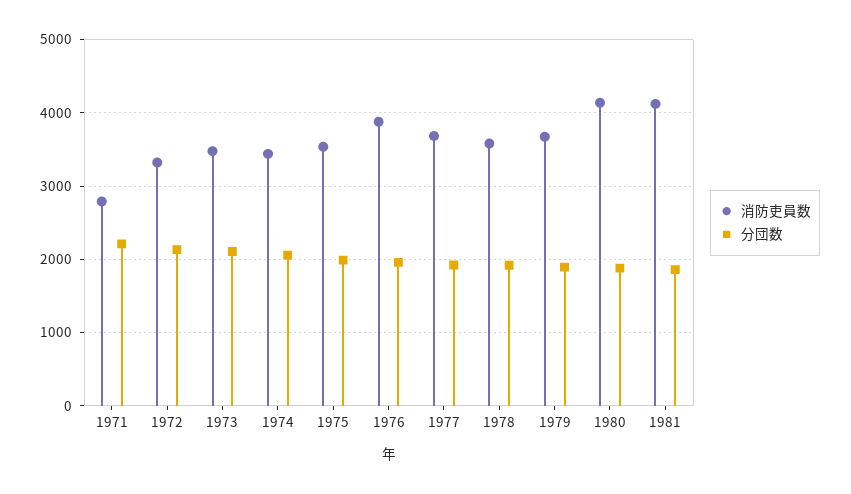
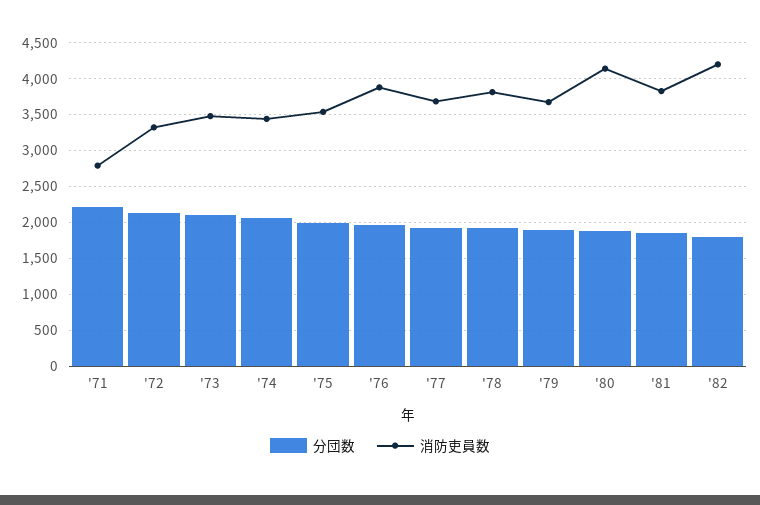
消防吏員数, 1978: 3600 -> 3800
消防吏員数, 1981: 4100 -> 3800
分団数, '82: none -> 1800
消防吏員数, '82: none -> 4200

